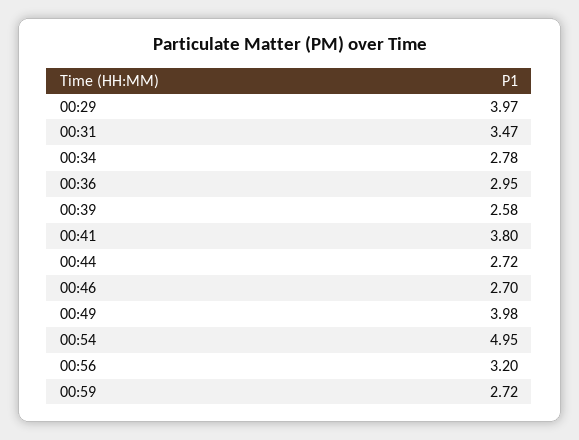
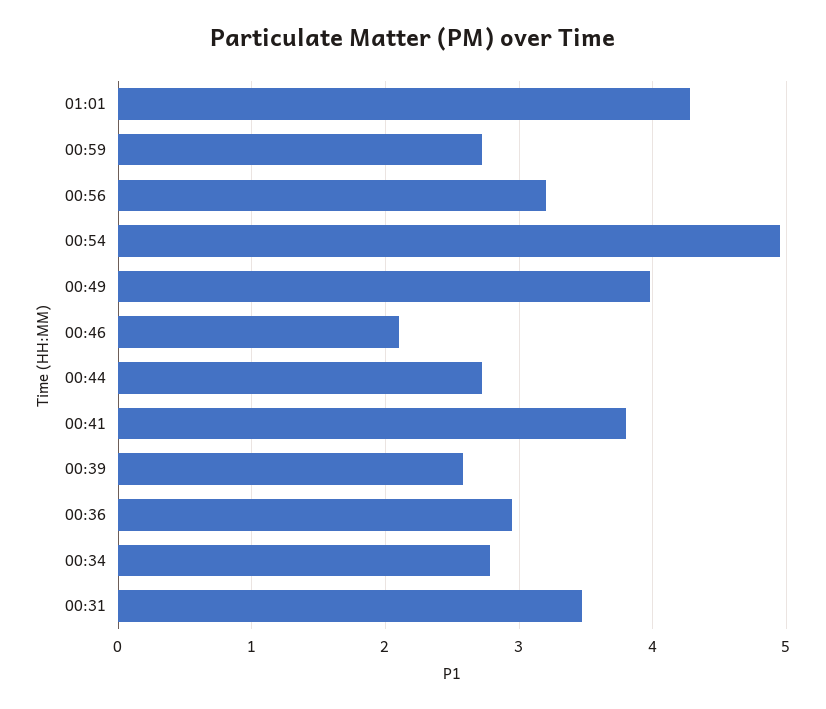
00:29: 3.97 -> none
00:46: 2.7 -> 2.1
01:01: none -> 4.3

